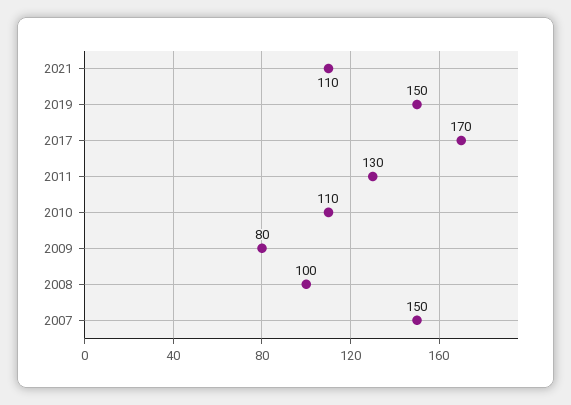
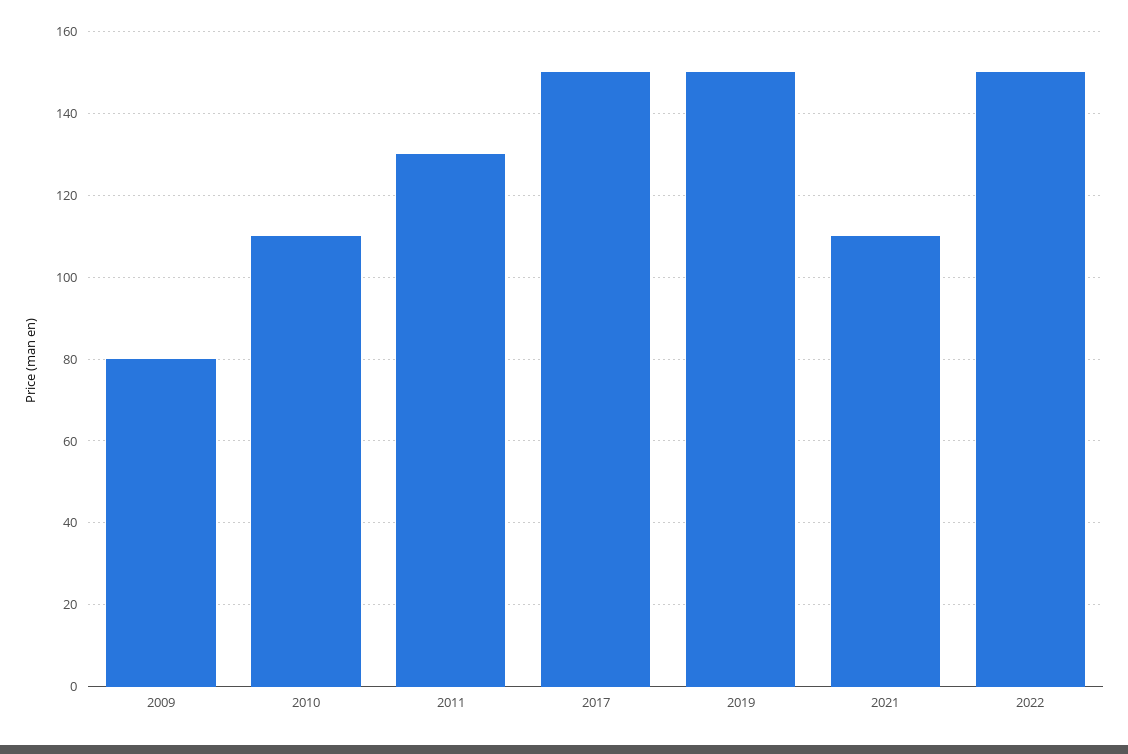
2017: 170 -> 150
2008: 100 -> none
2007: 150 -> none
2022: none -> 150

